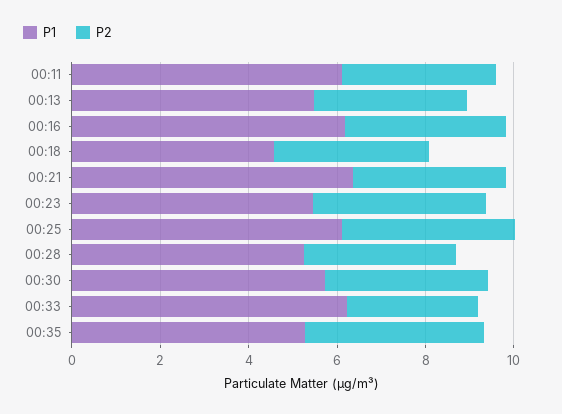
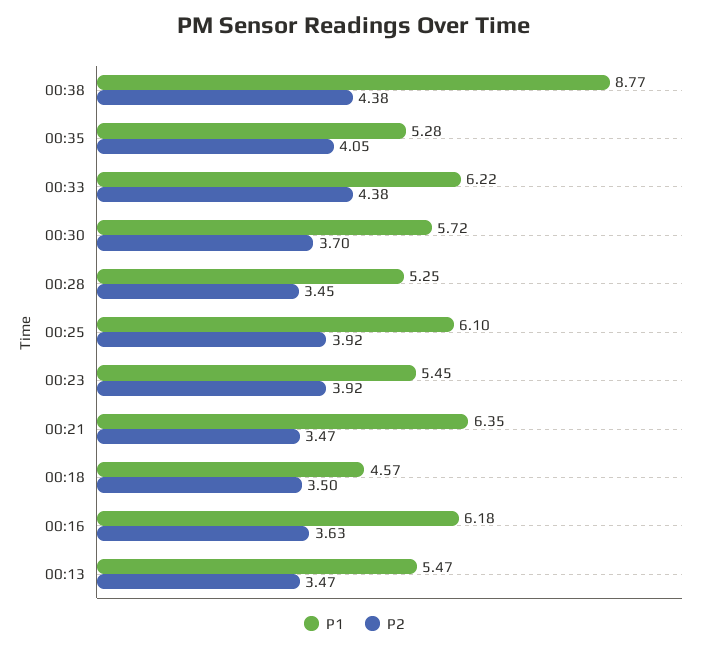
P1, 00:11: 6 -> none
P2, 00:11: 3.5 -> none
P2, 00:33: 3 -> 4.38
P1, 00:38: none -> 8.77
P2, 00:38: none -> 4.38

